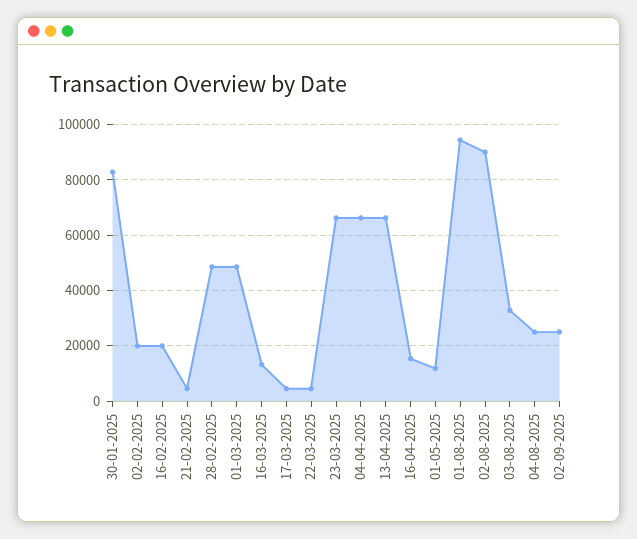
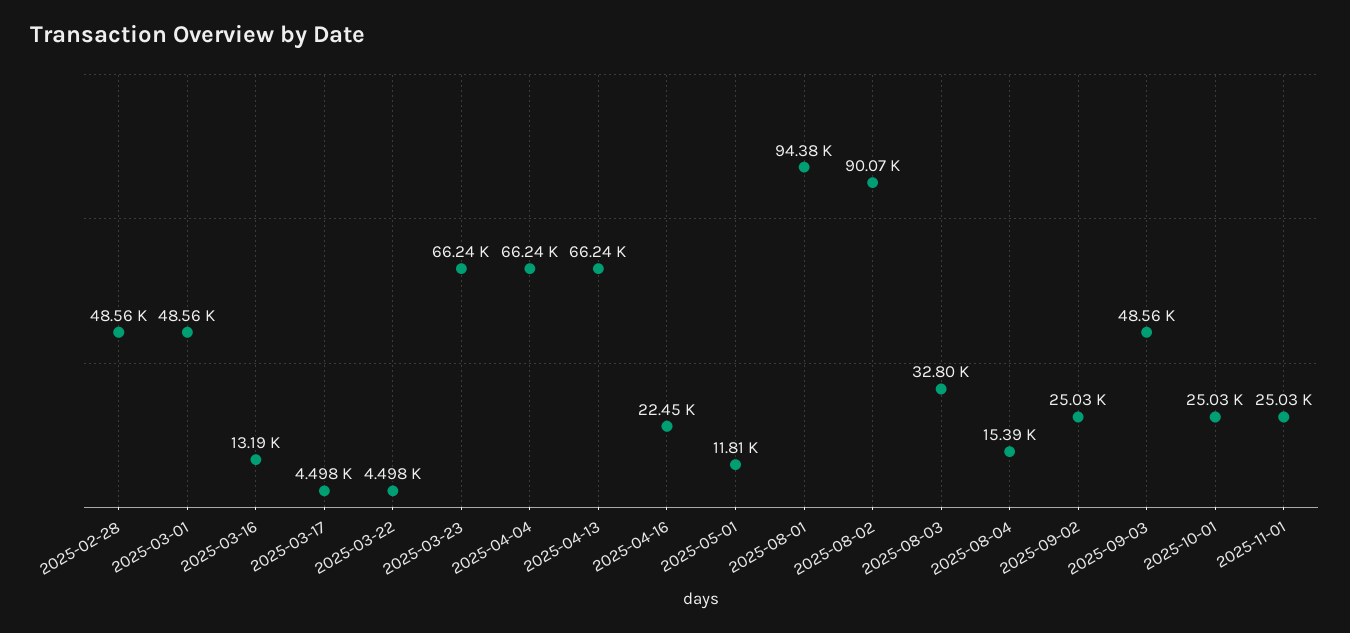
30-01-2025: 82500 -> none
02-02-2025: 20000 -> none
16-02-2025: 20000 -> none
21-02-2025: 5000 -> none
16-04-2025: 15000 -> 22450
04-08-2025: 25000 -> 15390
2025-09-03: none -> 48560
2025-10-01: none -> 25030
2025-11-01: none -> 25030

